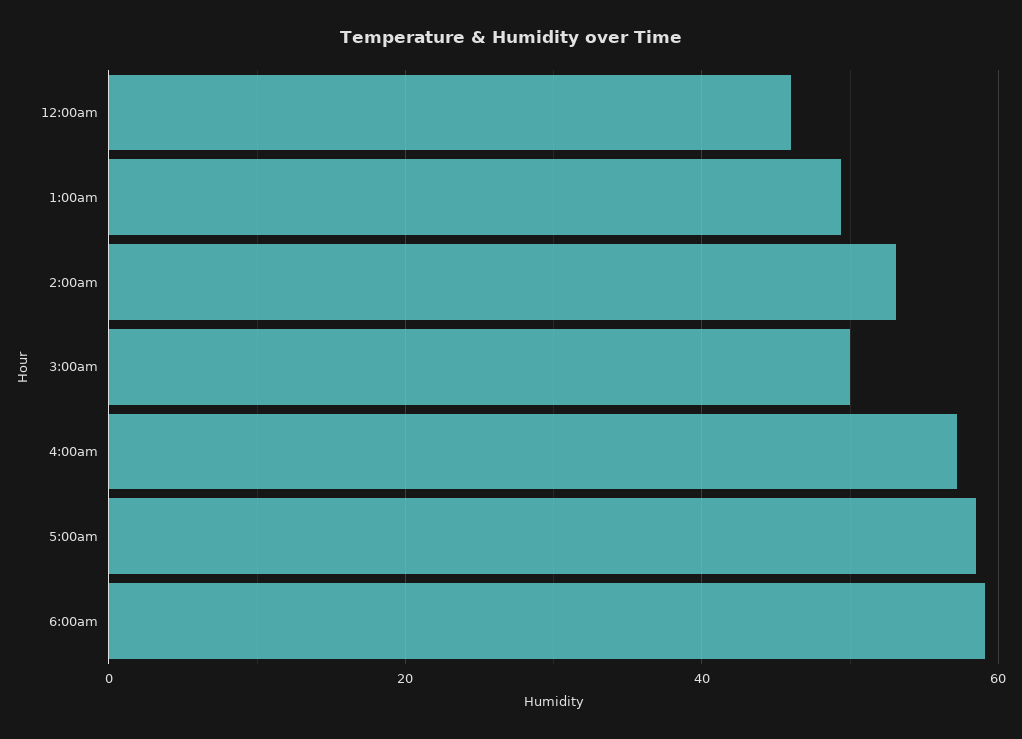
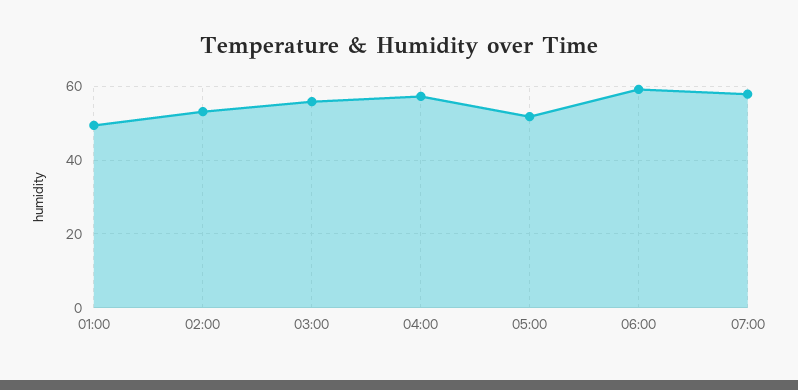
12:00am: 46 -> none
3:00am: 50 -> 56
5:00am: 58 -> 52
07:00: none -> 58

